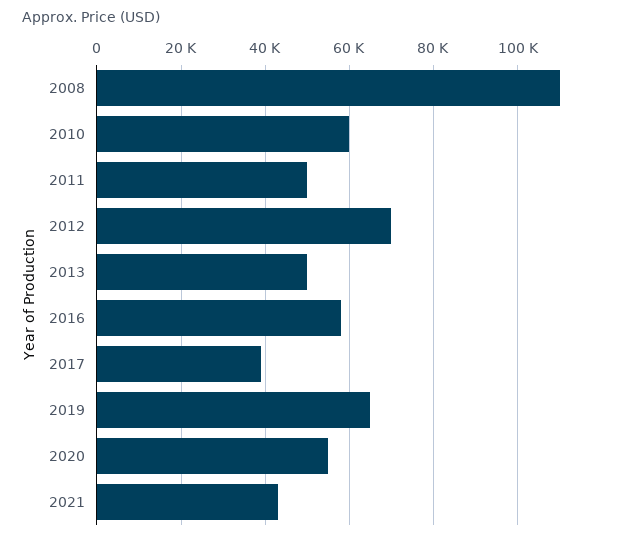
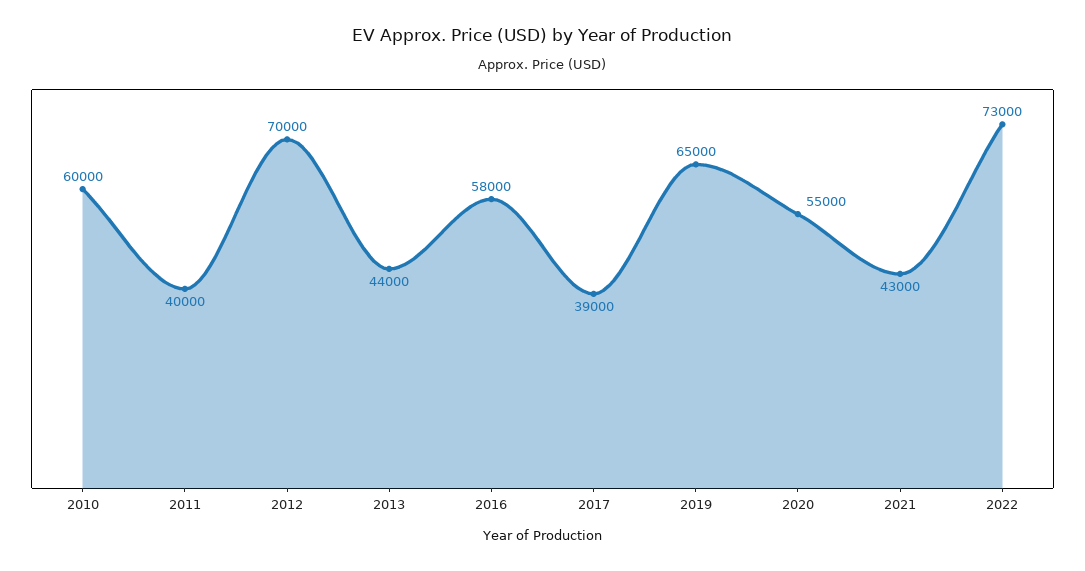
2008: 110000 -> none
2011: 50000 -> 40000
2013: 50000 -> 44000
2022: none -> 73000

